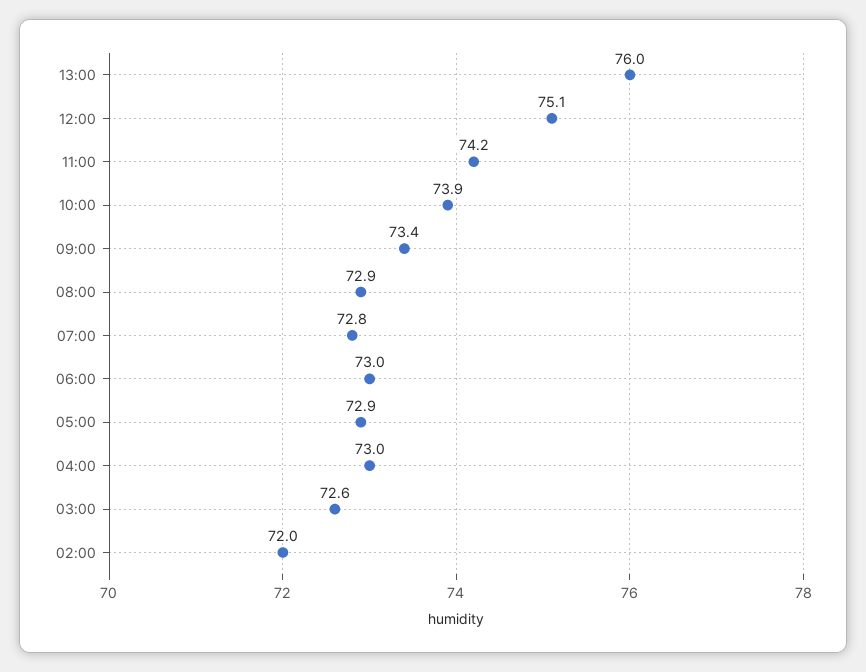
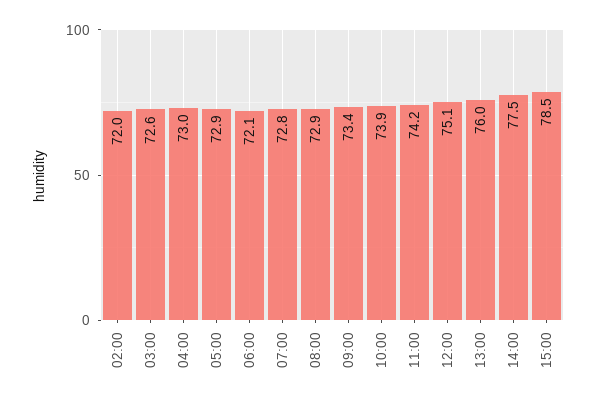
06:00: 73 -> 72.1
14:00: none -> 77.5
15:00: none -> 78.5

